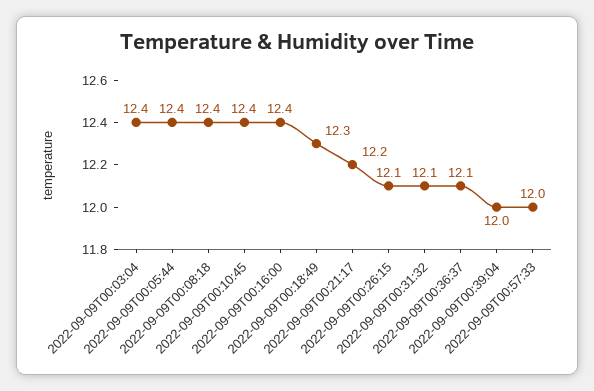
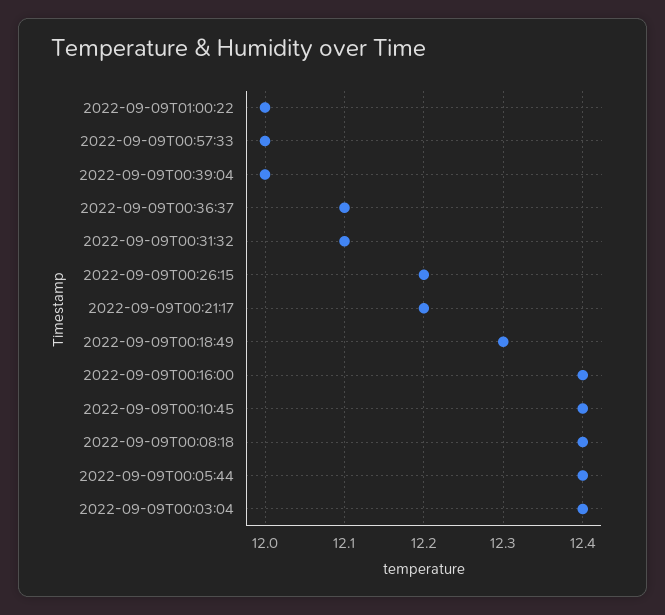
2022-09-09T00:26:15: 12.1 -> 12.2
2022-09-09T01:00:22: none -> 12

